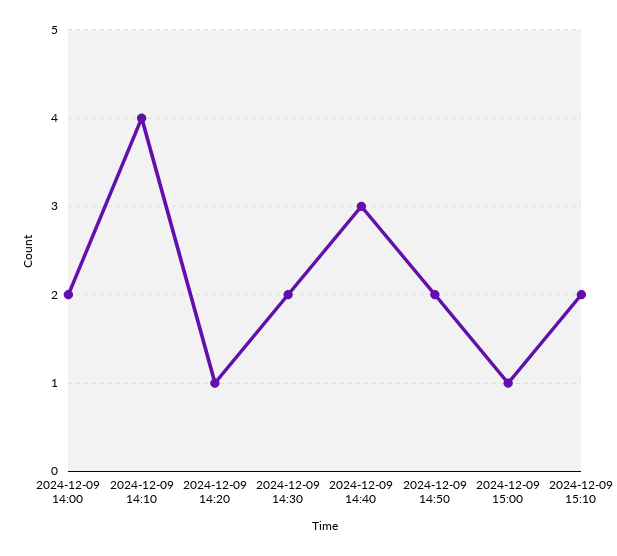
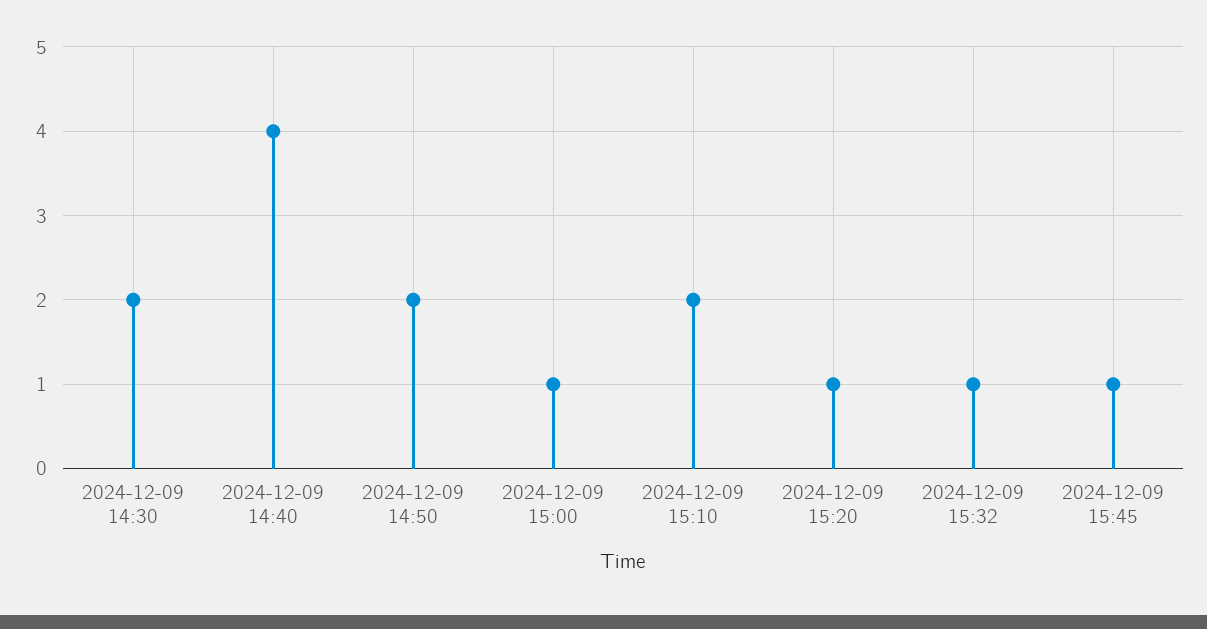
2024-12-09 14:00: 2 -> none
2024-12-09 14:10: 4 -> none
2024-12-09 14:20: 1 -> none
2024-12-09 14:40: 3 -> 4
2024-12-09 15:20: none -> 1
2024-12-09 15:32: none -> 1
2024-12-09 15:45: none -> 1

